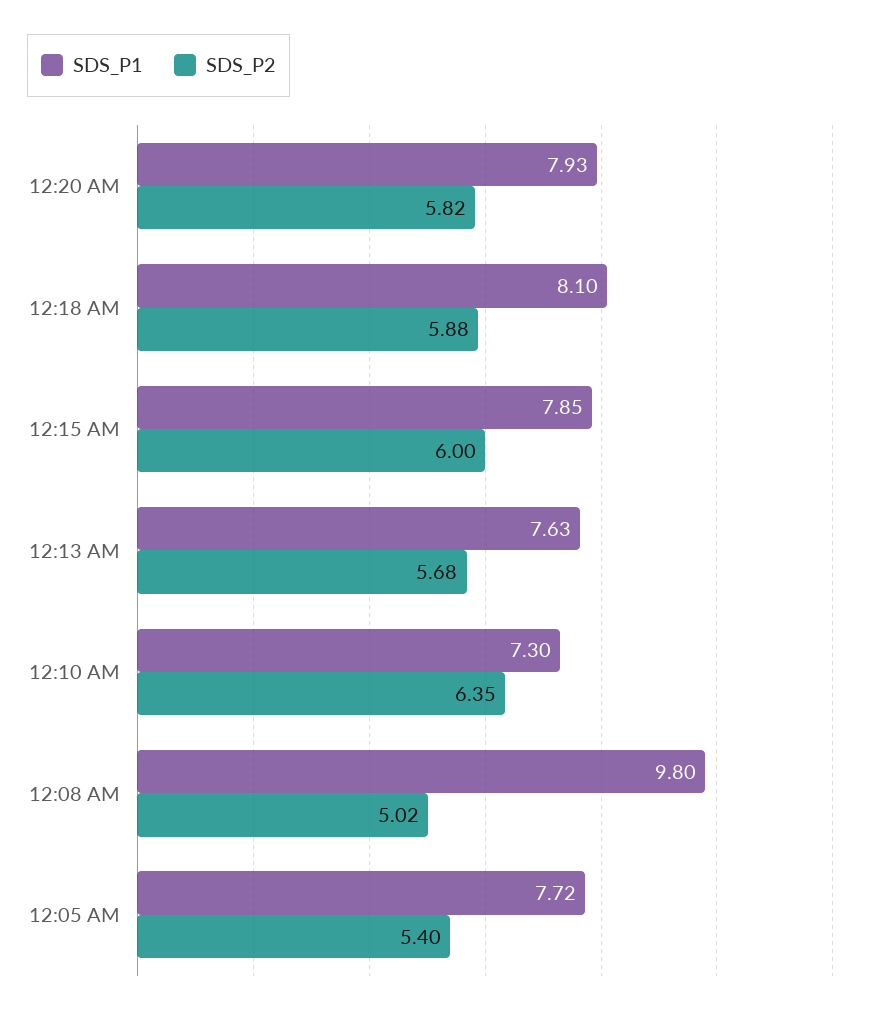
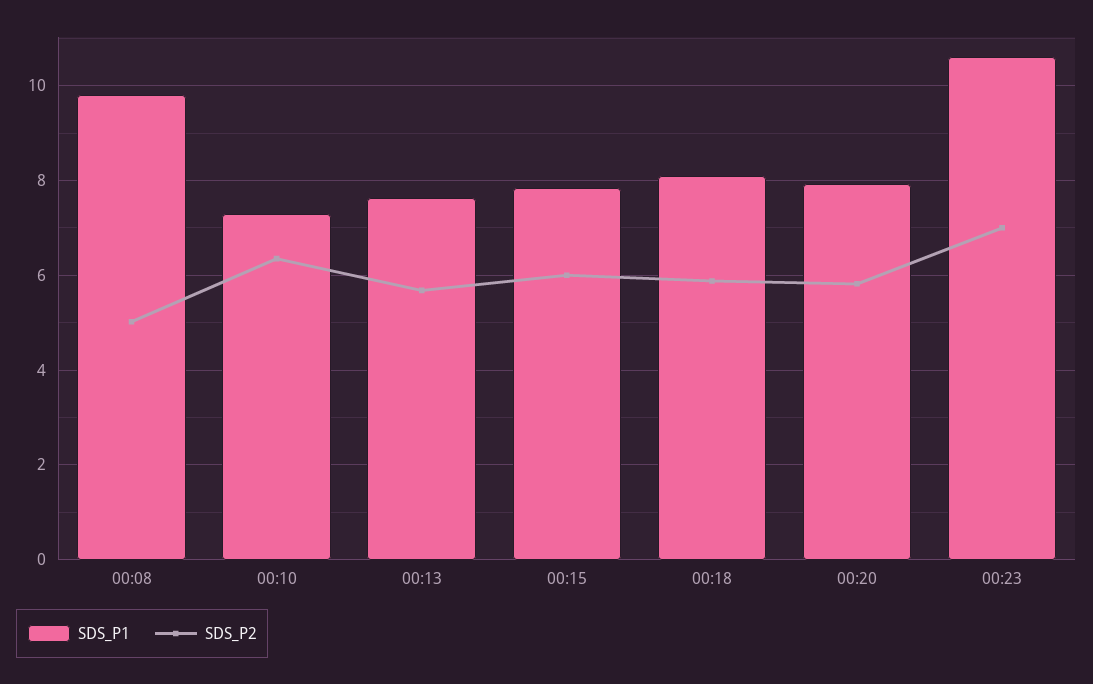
SDS_P1, 12:05 AM: 7.72 -> none
SDS_P2, 12:05 AM: 5.4 -> none
SDS_P1, 00:23: none -> 10.6
SDS_P2, 00:23: none -> 7

